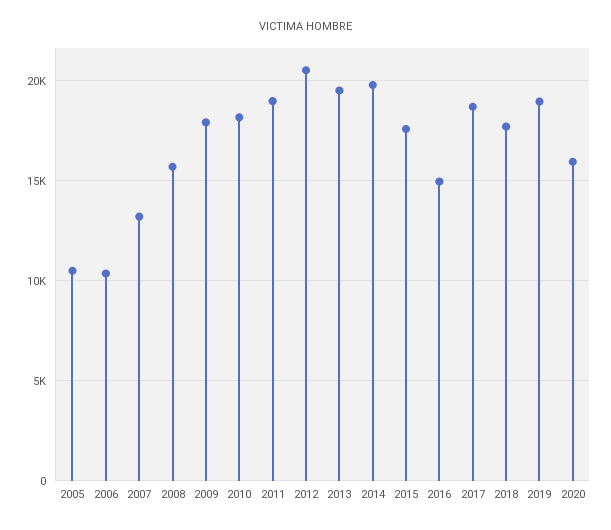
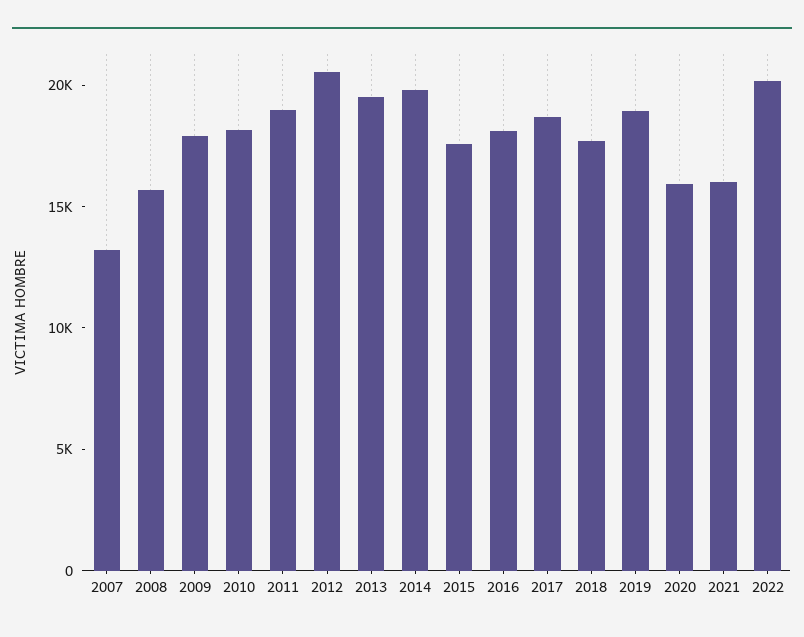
2005: 10500 -> none
2006: 10500 -> none
2016: 15000 -> 18000
2021: none -> 16000
2022: none -> 20000

